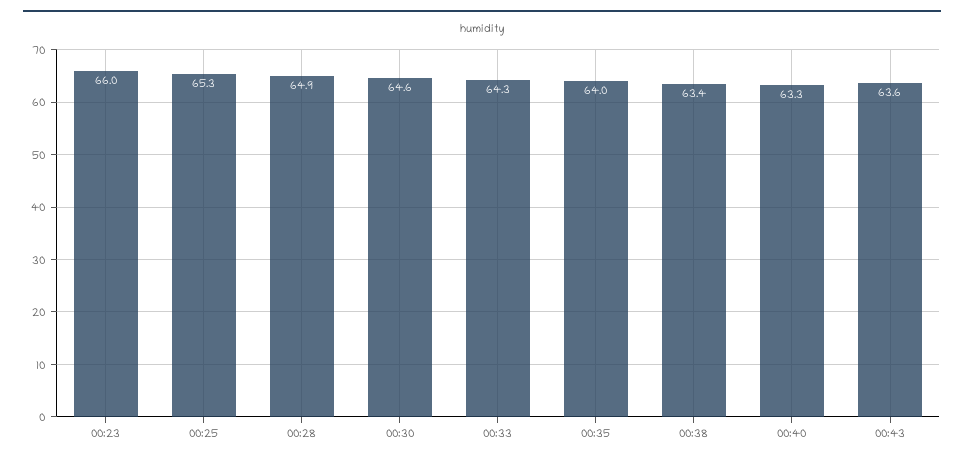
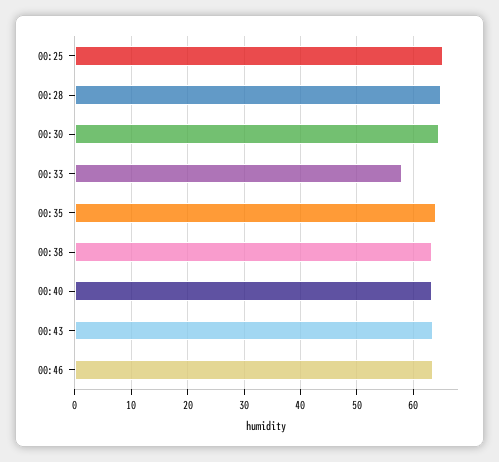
00:23: 66 -> none
00:33: 64.3 -> 58
00:46: none -> 64

